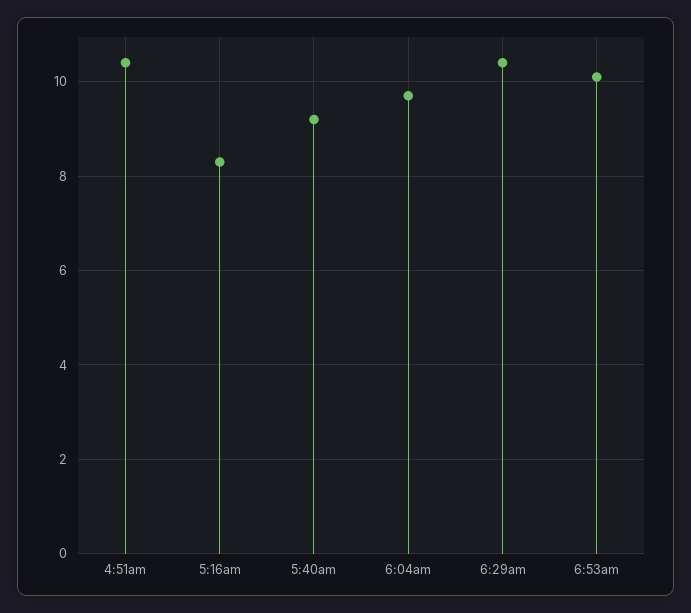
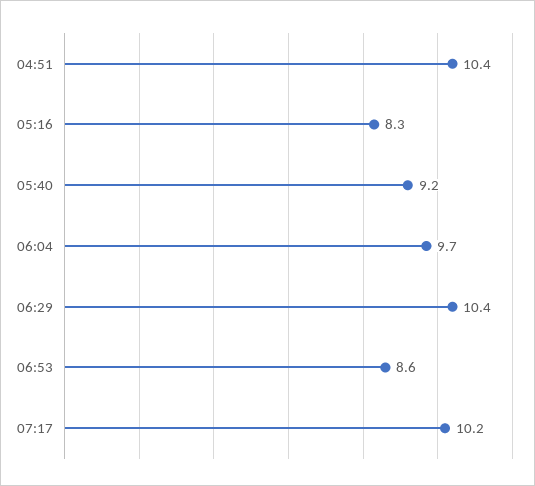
6:53am: 10 -> 8.6
07:17: none -> 10.2

